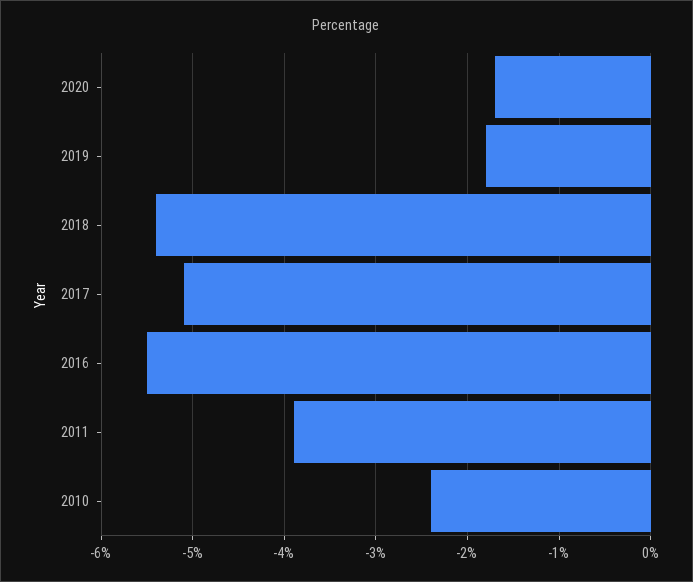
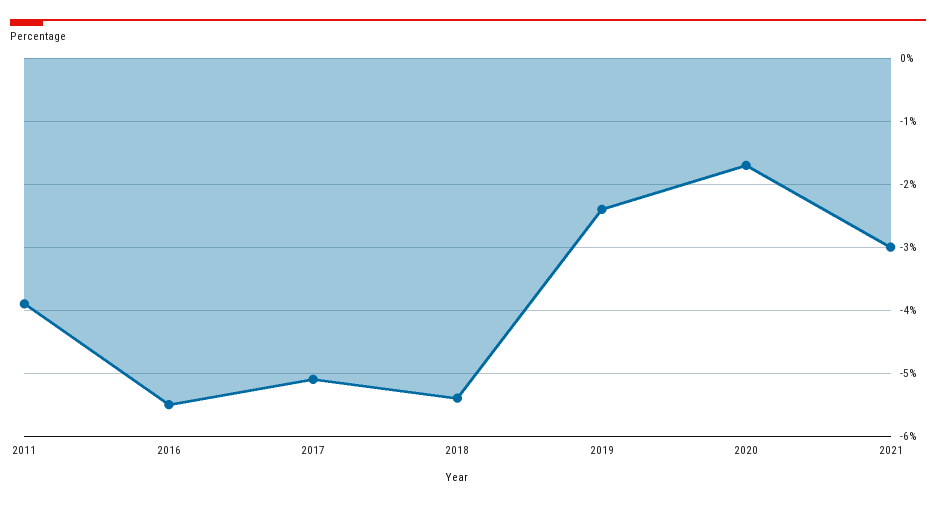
2019: -1.8 -> -2.4
2010: -2.4 -> none
2021: none -> -3

